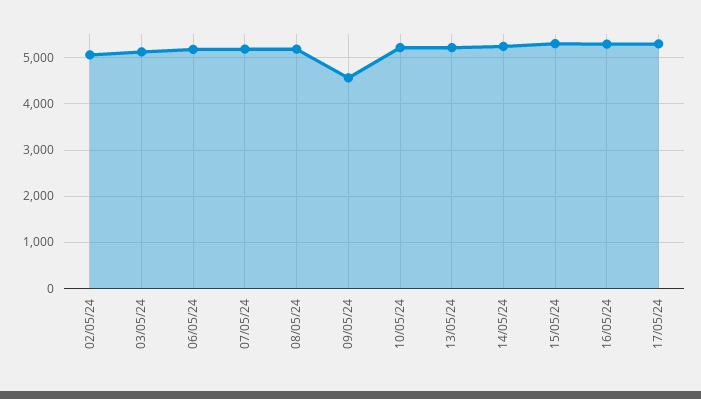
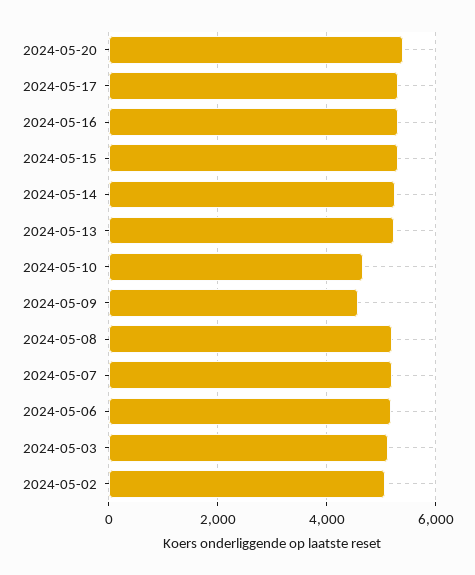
10/05/24: 5200 -> 4600
2024-05-20: none -> 5400

